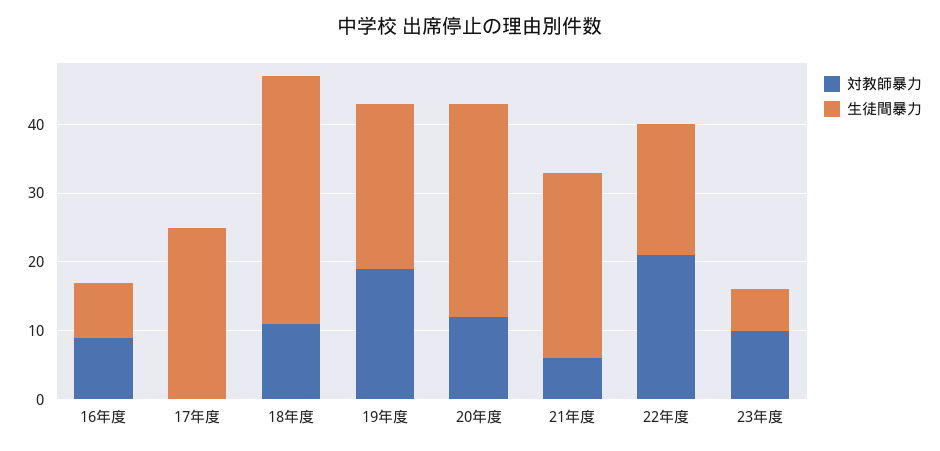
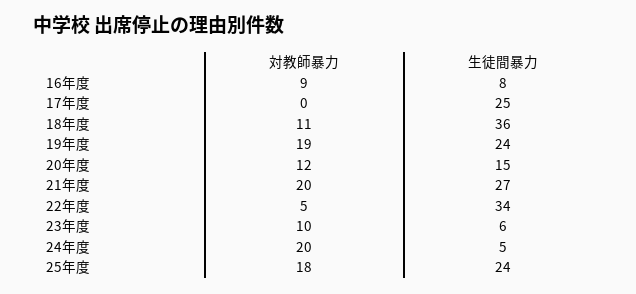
生徒間暴力, 20年度: 30 -> 15
対教師暴力, 21年度: 5 -> 20
対教師暴力, 22年度: 20 -> 5
生徒間暴力, 22年度: 20 -> 34
対教師暴力, 24年度: none -> 20
生徒間暴力, 24年度: none -> 5
対教師暴力, 25年度: none -> 18
生徒間暴力, 25年度: none -> 24

